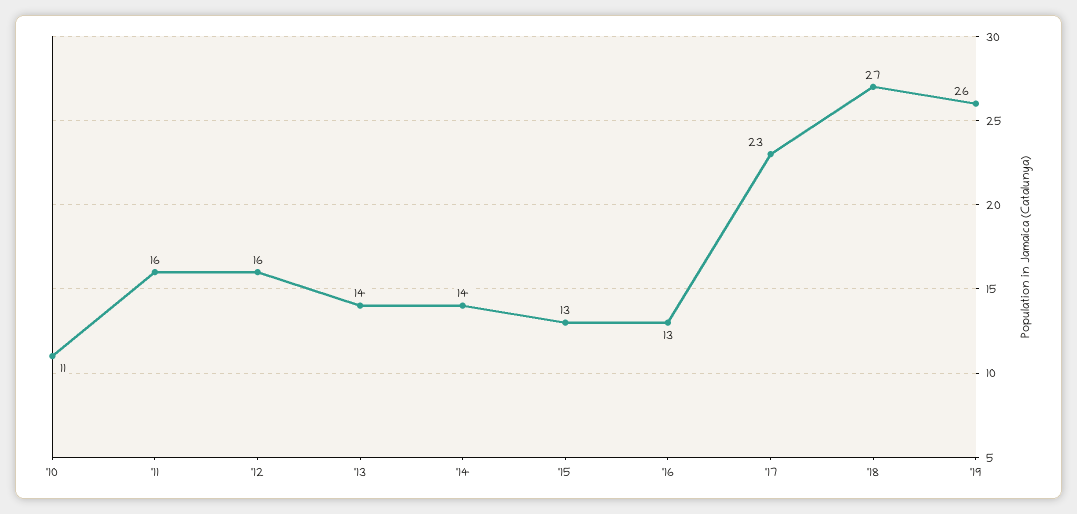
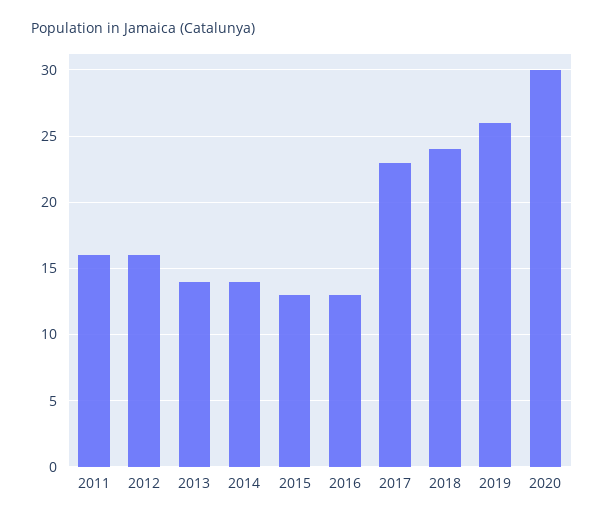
'10: 11 -> none
'18: 27 -> 24
2020: none -> 30

